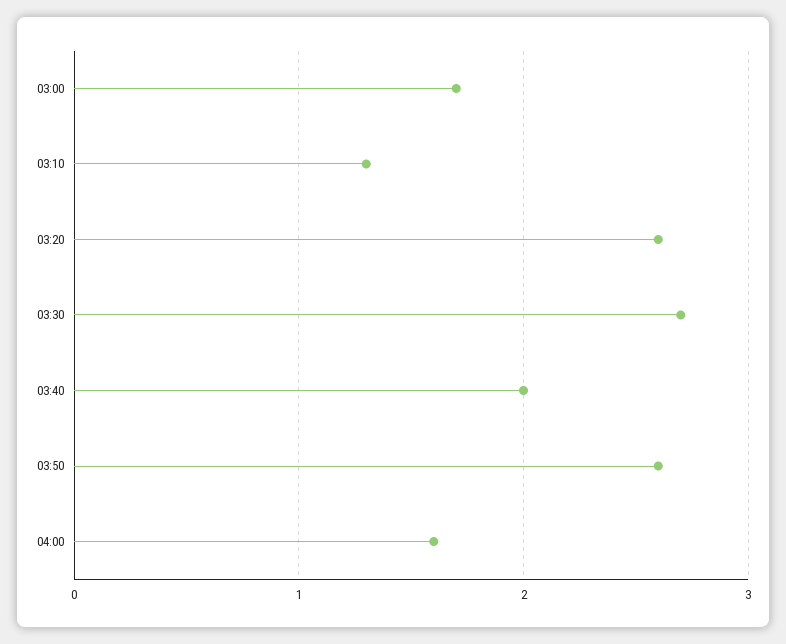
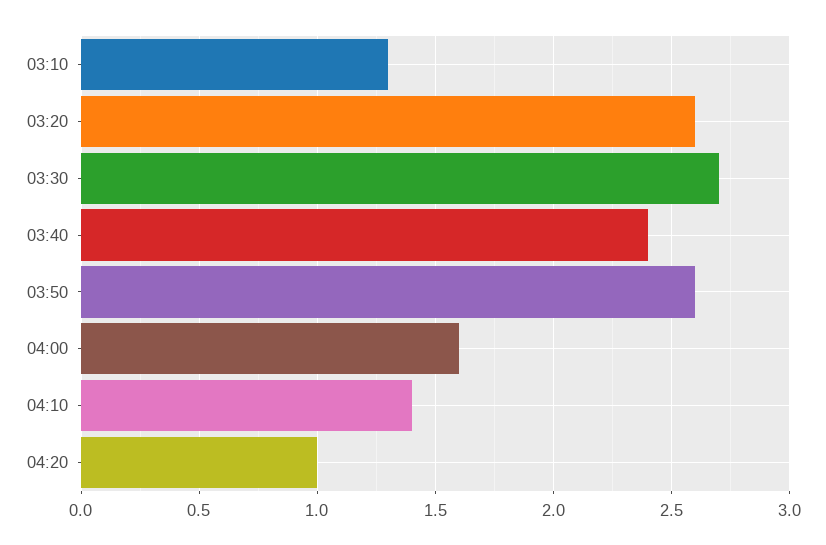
03:00: 1.7 -> none
03:40: 2 -> 2.4
04:10: none -> 1.4
04:20: none -> 1

